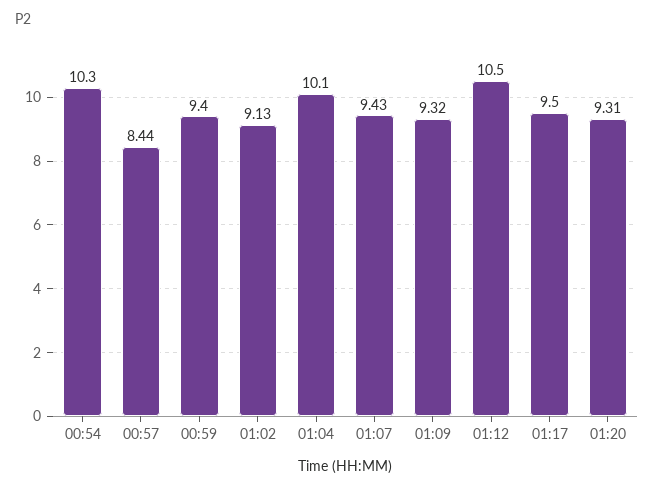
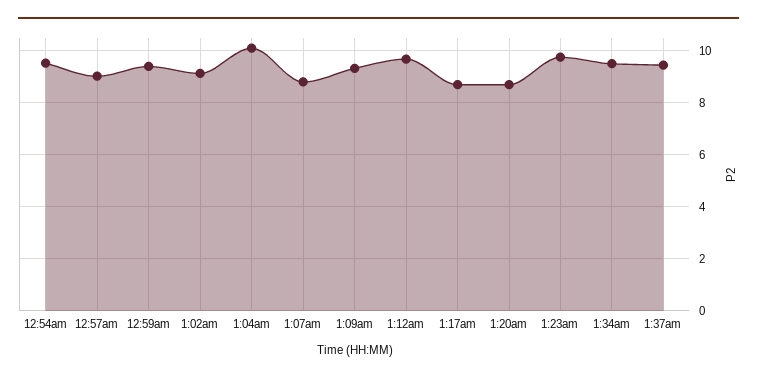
00:54: 10.3 -> 9.5
00:57: 8.44 -> 9
01:07: 9.43 -> 8.75
01:12: 10.5 -> 9.75
01:17: 9.5 -> 8.75
01:20: 9.31 -> 8.75
1:23am: none -> 9.75
1:34am: none -> 9.5
1:37am: none -> 9.5

